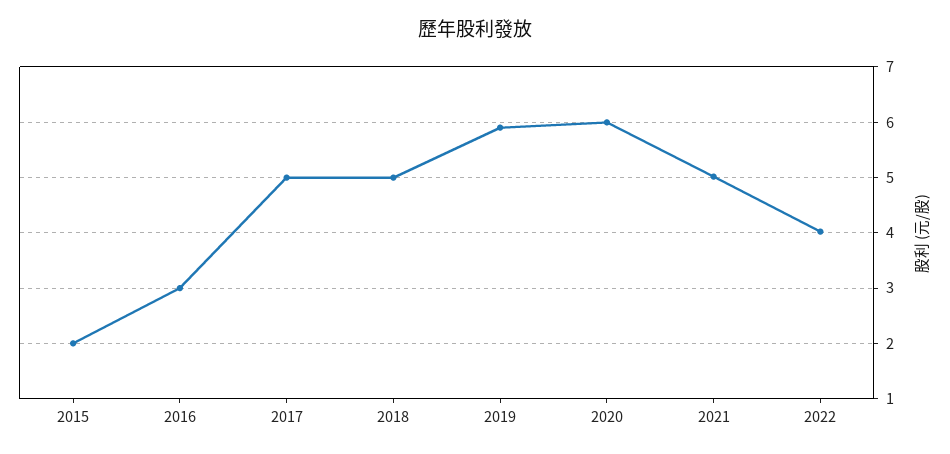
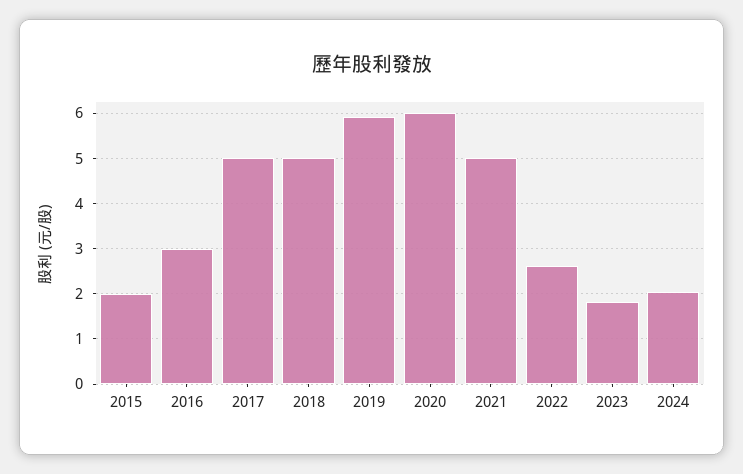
2022: 4 -> 2.6
2023: none -> 1.8
2024: none -> 2

